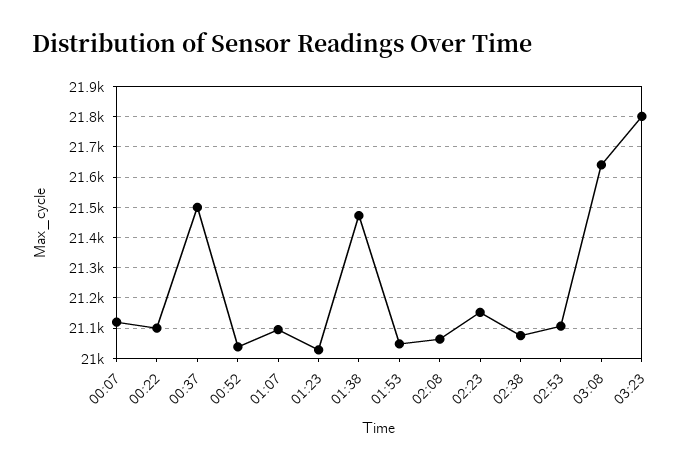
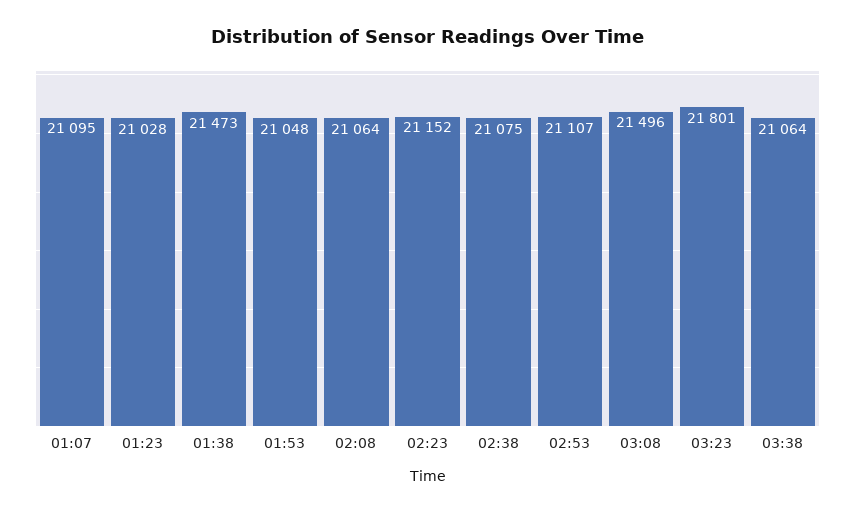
00:07: 21120 -> none
00:22: 21100 -> none
00:37: 21500 -> none
00:52: 21040 -> none
03:08: 21640 -> 21496
03:38: none -> 21064

